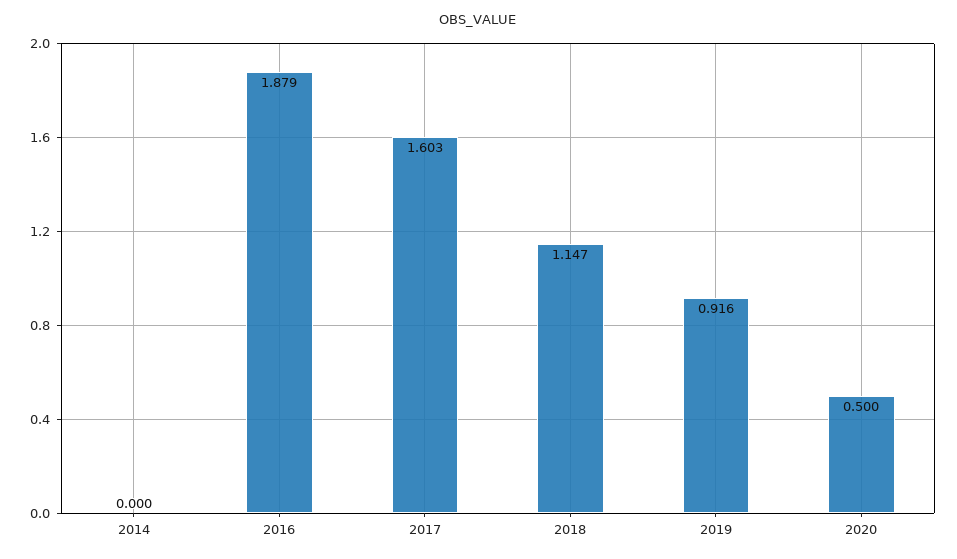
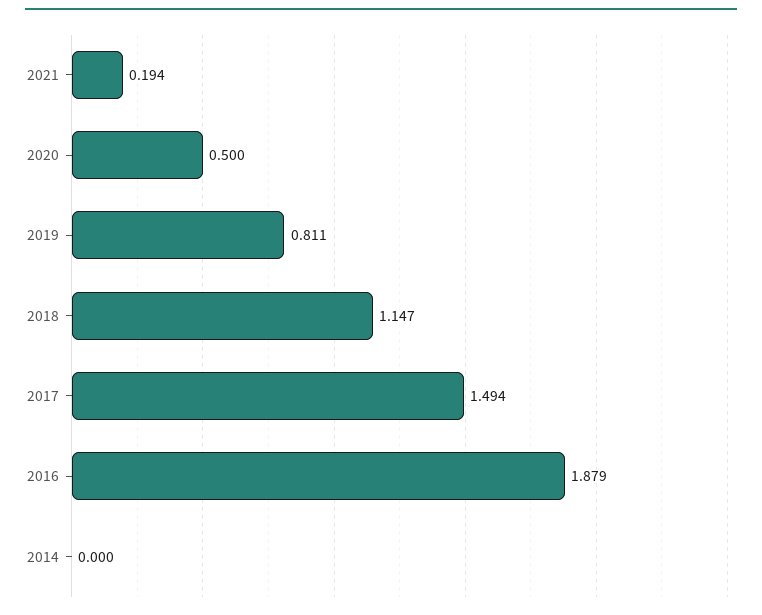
2017: 1.603 -> 1.494
2019: 0.916 -> 0.811
2021: none -> 0.194

